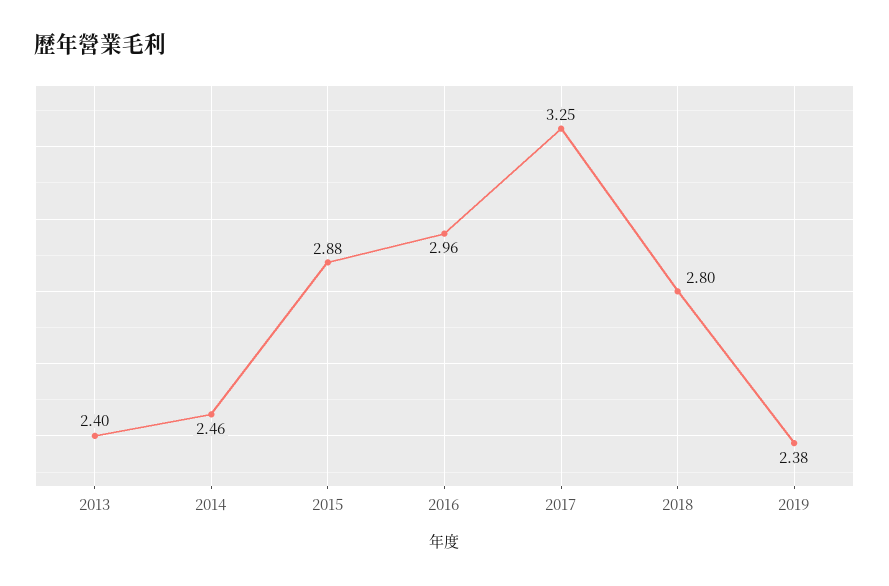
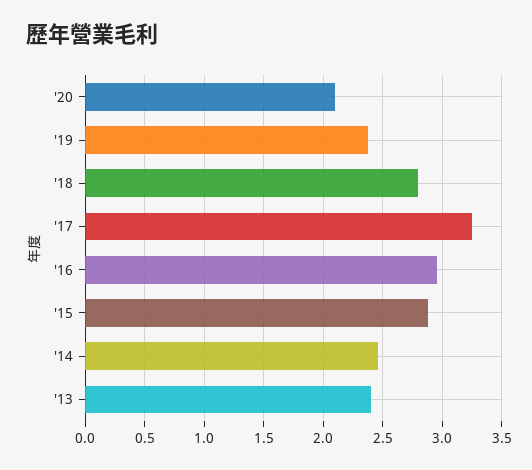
'20: none -> 2.1

